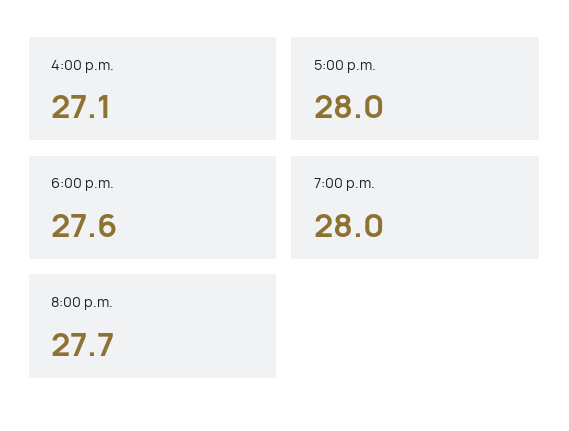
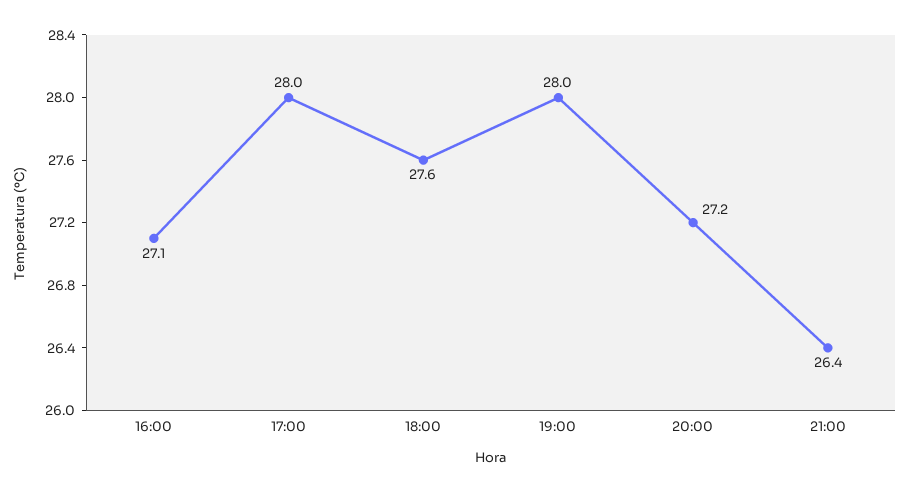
8:00 p.m.: 27.7 -> 27.2
21:00: none -> 26.4

